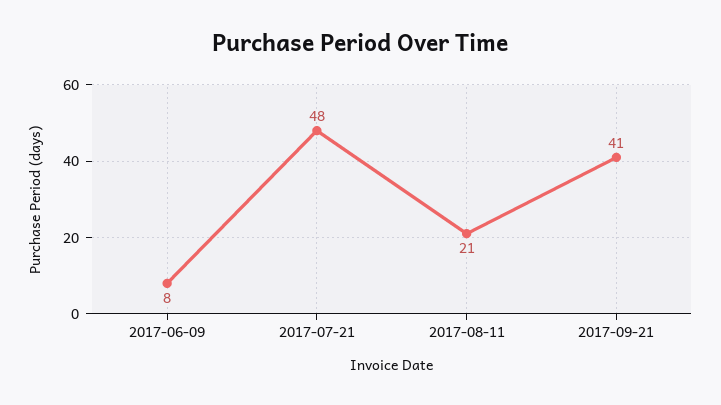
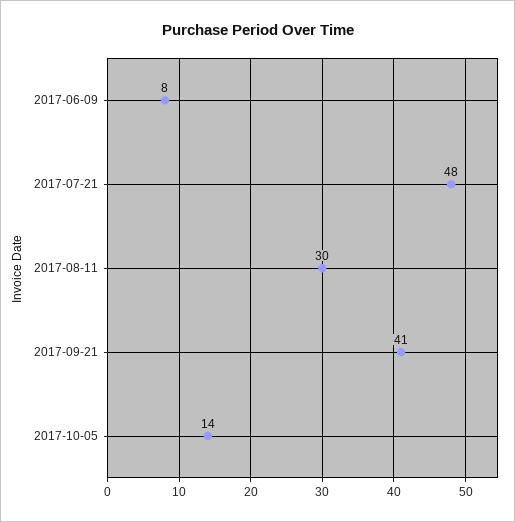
2017-08-11: 21 -> 30
2017-10-05: none -> 14

